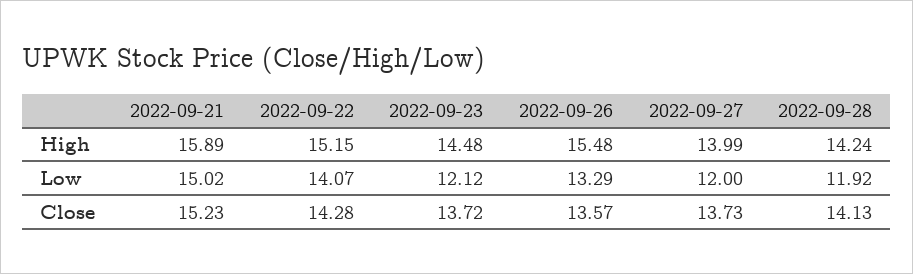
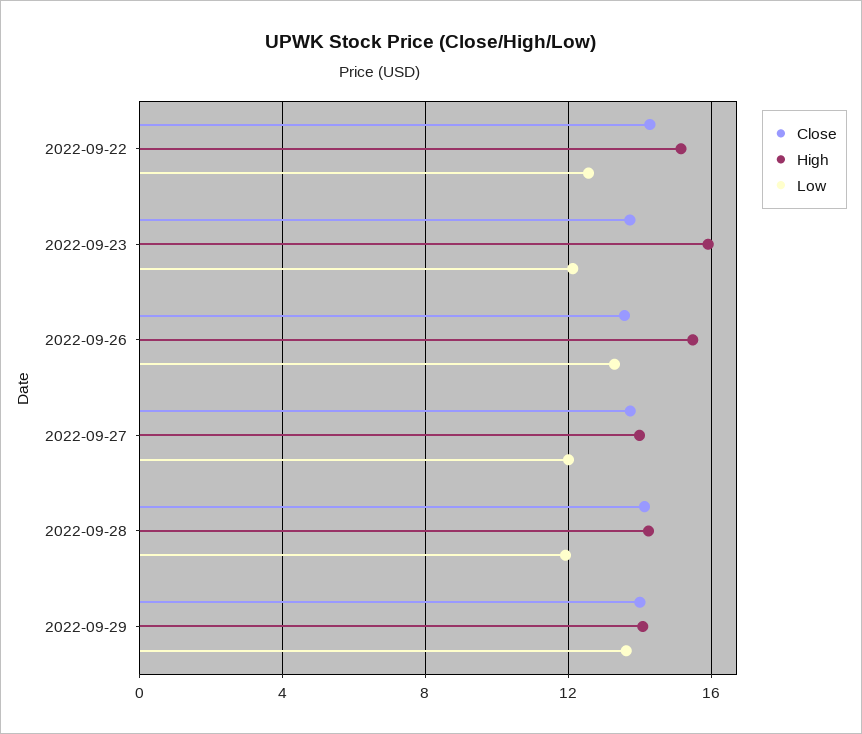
High, 2022-09-21: 15.89 -> none
High, 2022-09-23: 14.48 -> 16
Low, 2022-09-21: 15.02 -> none
Low, 2022-09-22: 14.07 -> 12.5
Close, 2022-09-21: 15.23 -> none
Close, 2022-09-29: none -> 14
High, 2022-09-29: none -> 14
Low, 2022-09-29: none -> 13.5

